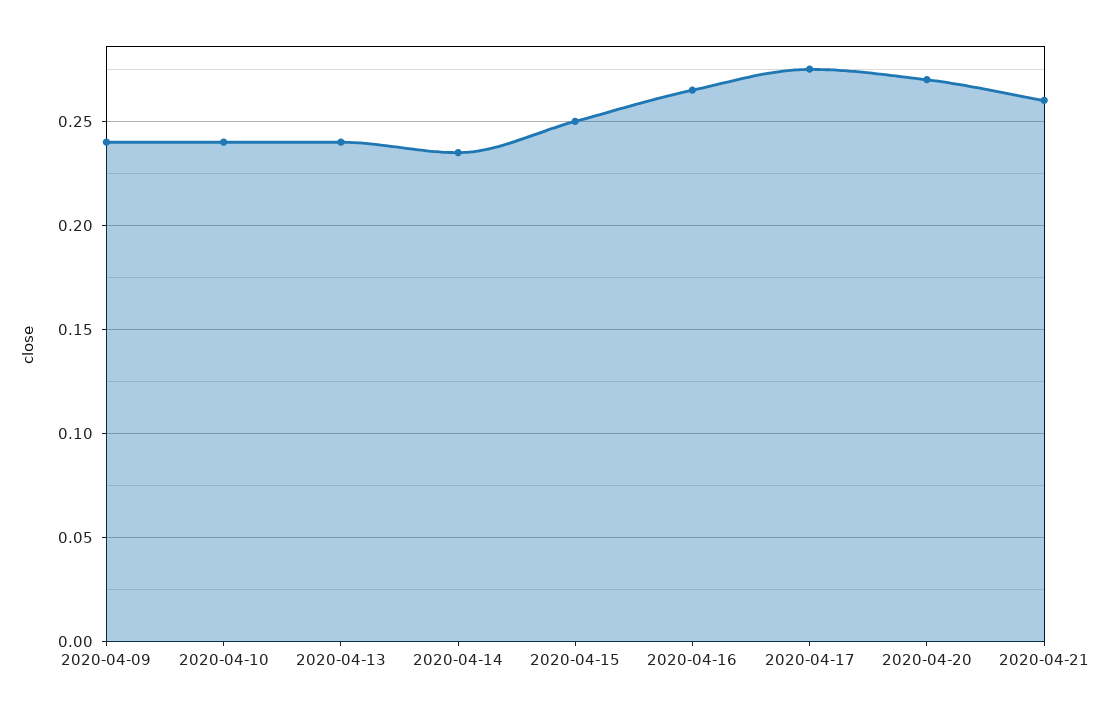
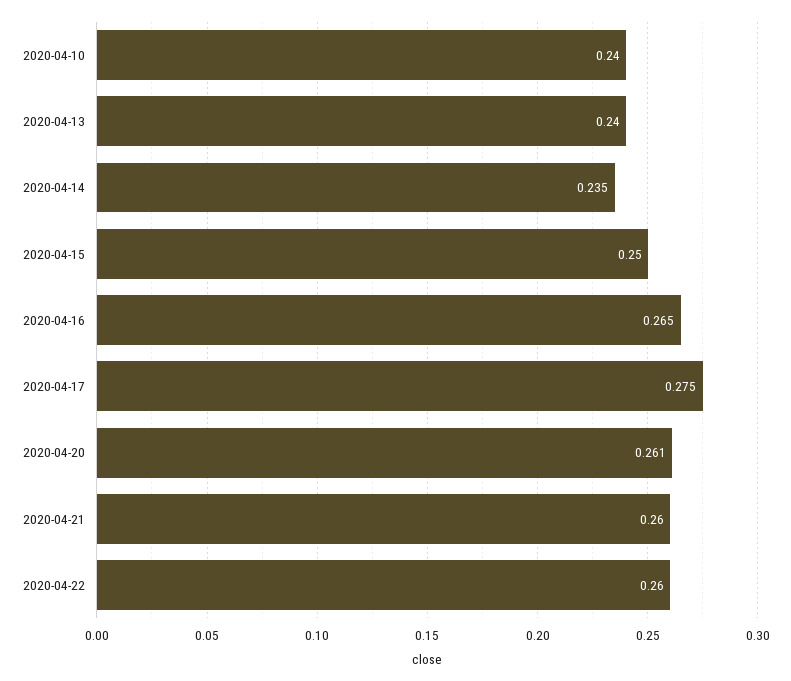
2020-04-09: 0.24 -> none
2020-04-20: 0.27 -> 0.261
2020-04-22: none -> 0.26

